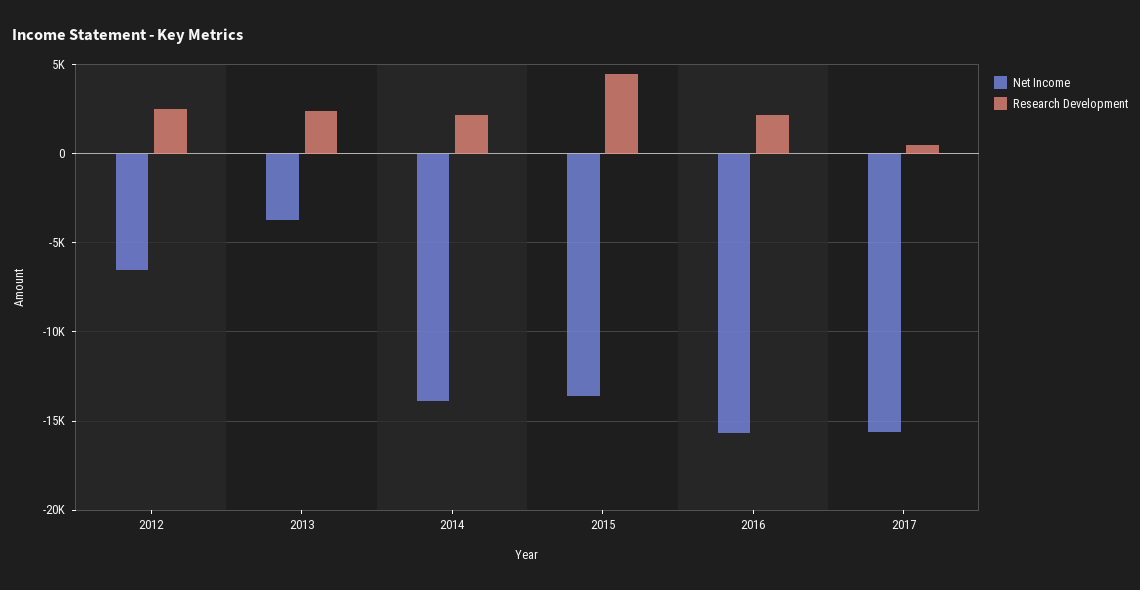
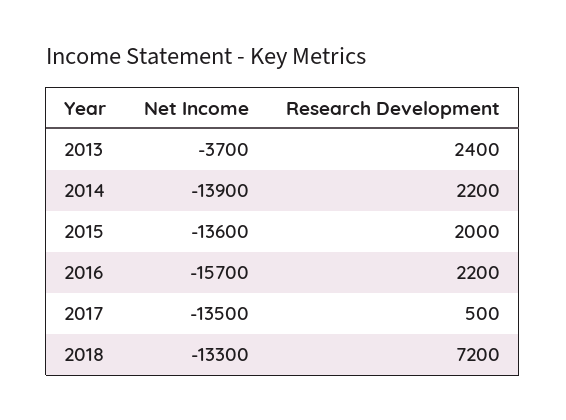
Net Income, 2012: -6500 -> none
Research Development, 2012: 2500 -> none
Research Development, 2015: 4500 -> 2000
Net Income, 2017: -15500 -> -13500
Net Income, 2018: none -> -13300
Research Development, 2018: none -> 7200

